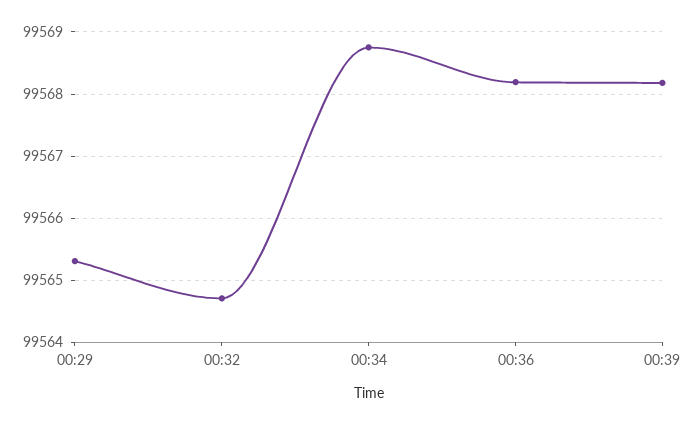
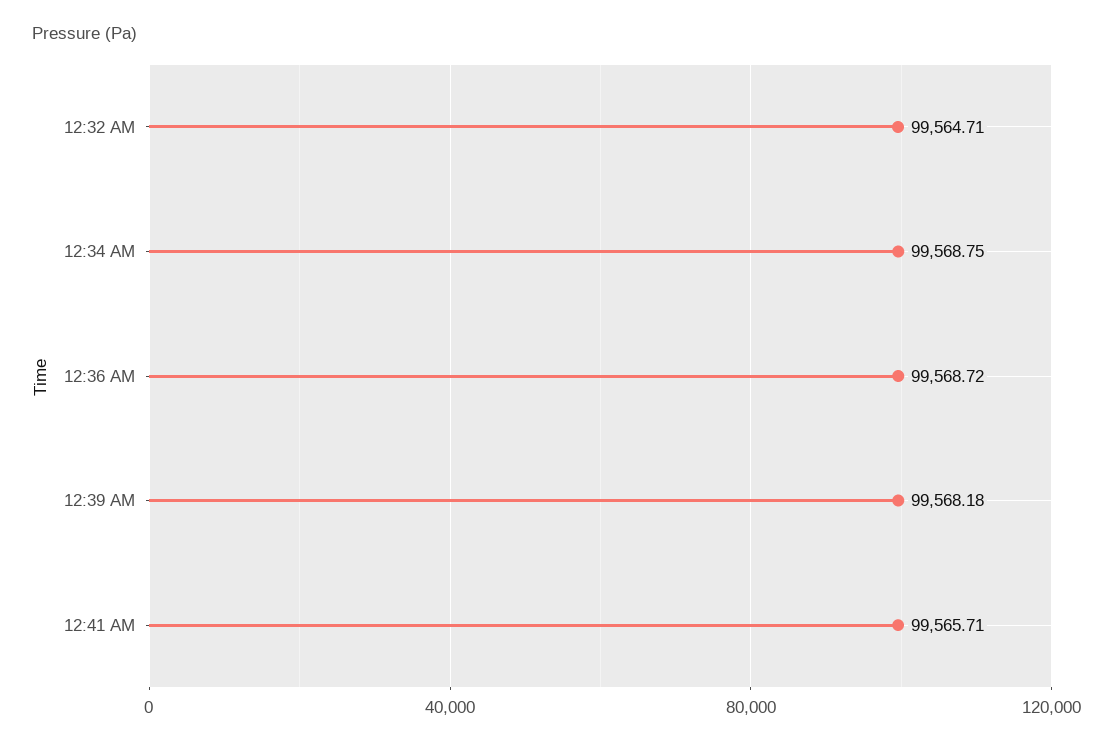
00:29: 99565.3 -> none
00:36: 99568.2 -> 99568.72
12:41 AM: none -> 99565.71

